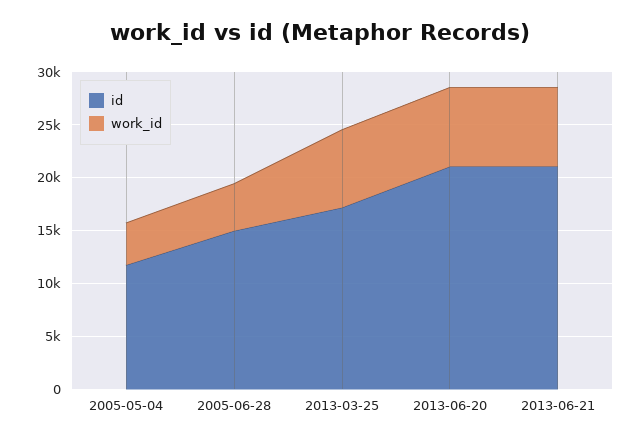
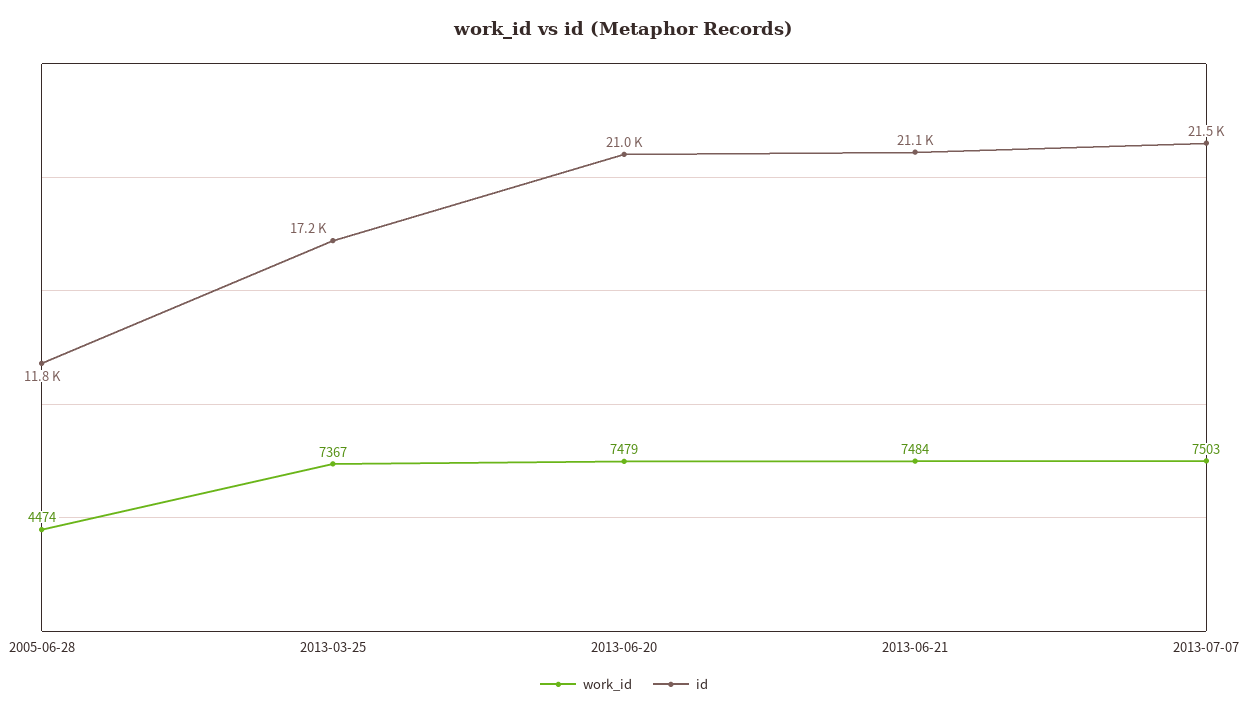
id, 2005-05-04: 12000 -> none
work_id, 2005-05-04: 4000 -> none
id, 2005-06-28: 15000 -> 11800
work_id, 2013-07-07: none -> 7503
id, 2013-07-07: none -> 21500

